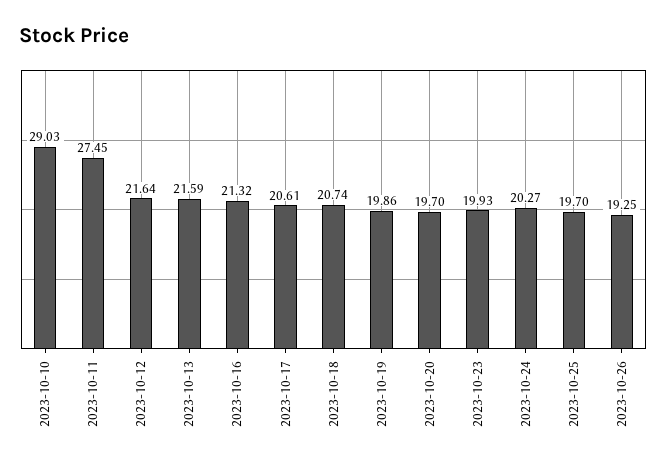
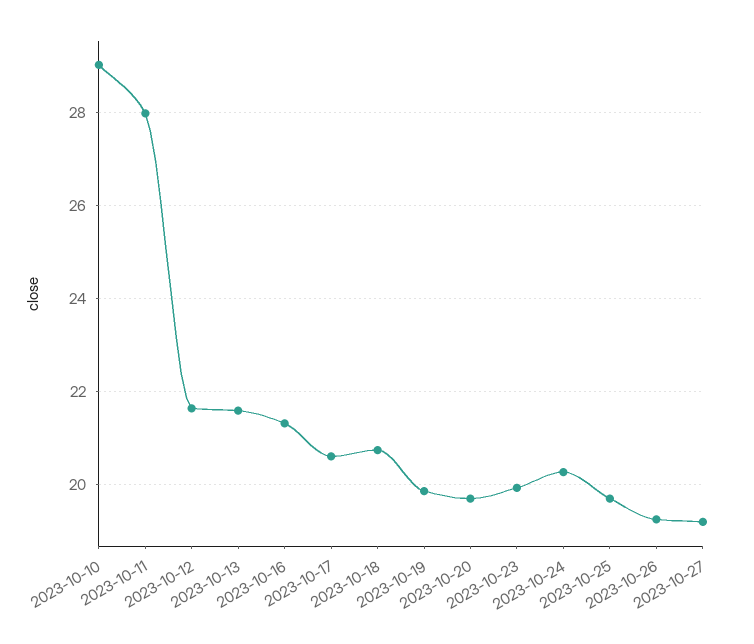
2023-10-11: 27.45 -> 28
2023-10-27: none -> 19.2

